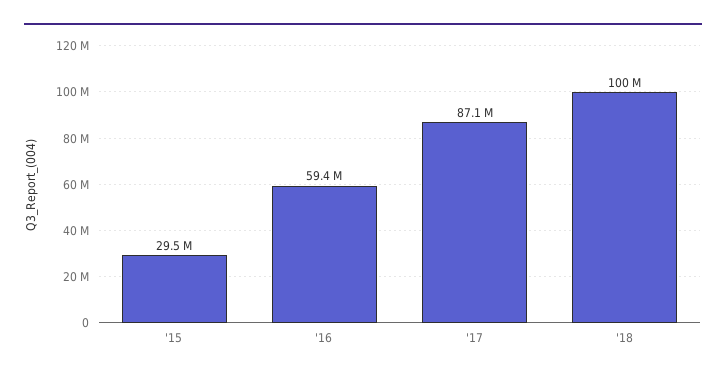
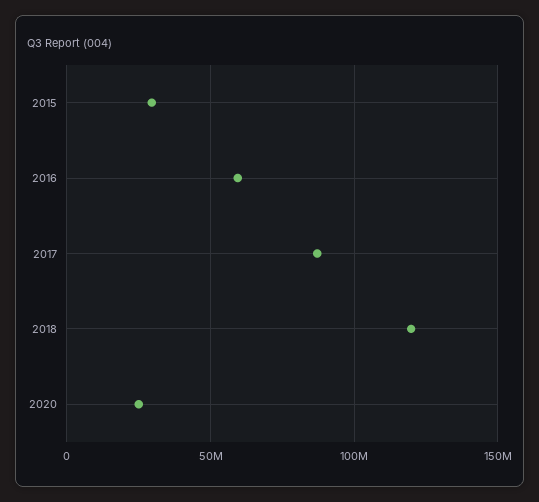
'18: 100000000 -> 120000000
2020: none -> 25000000

